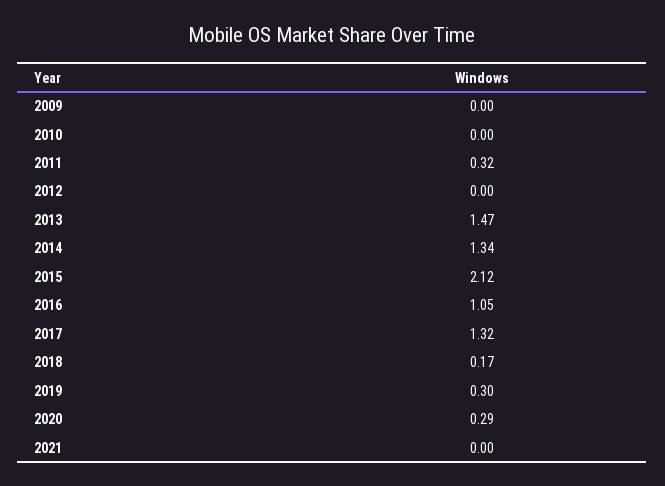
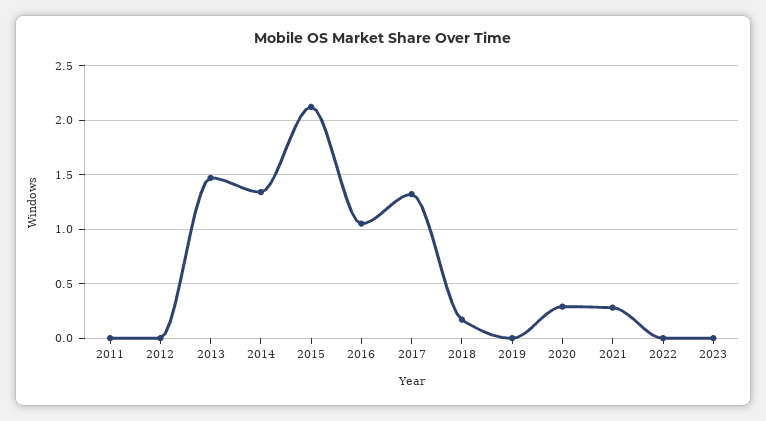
2009: 0 -> none
2010: 0 -> none
2011: 0.32 -> 0
2019: 0.3 -> 0
2021: 0 -> 0.3
2022: none -> 0
2023: none -> 0

